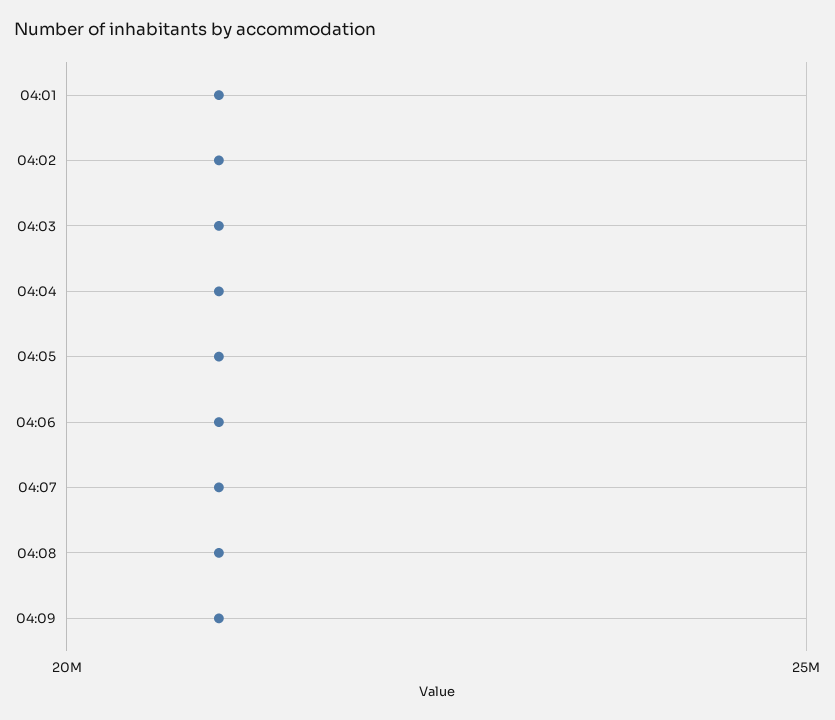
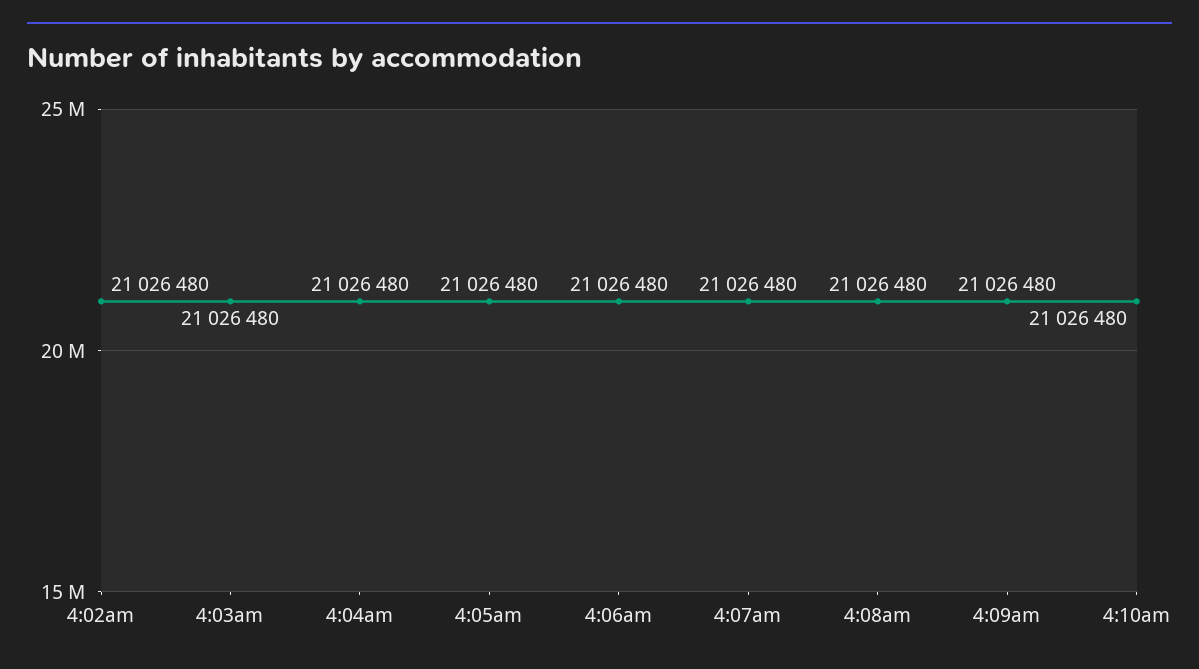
04:01: 21000000 -> none
4:10am: none -> 21026480

